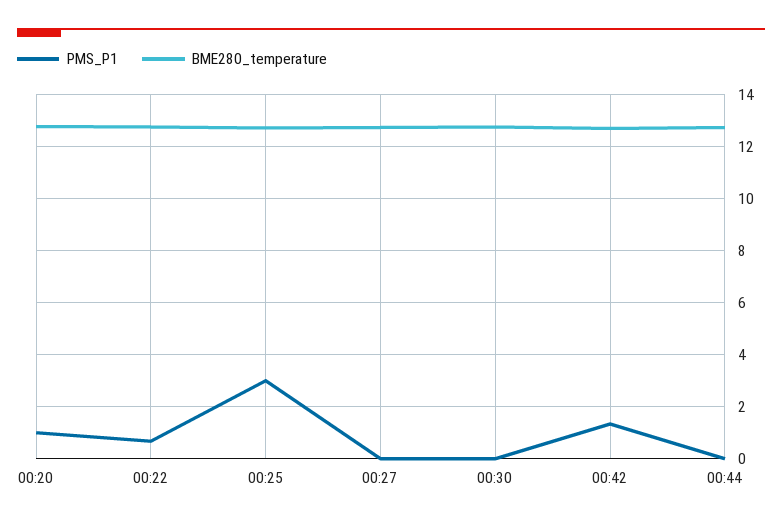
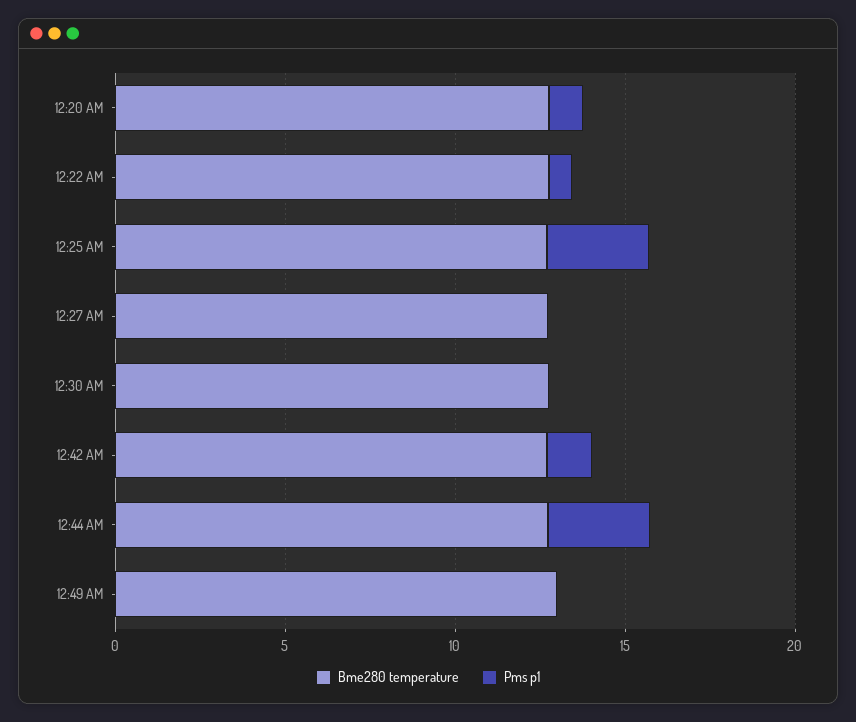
PMS_P1, 00:44: 0 -> 3
BME280_temperature, 12:49 AM: none -> 13
PMS_P1, 12:49 AM: none -> 0

